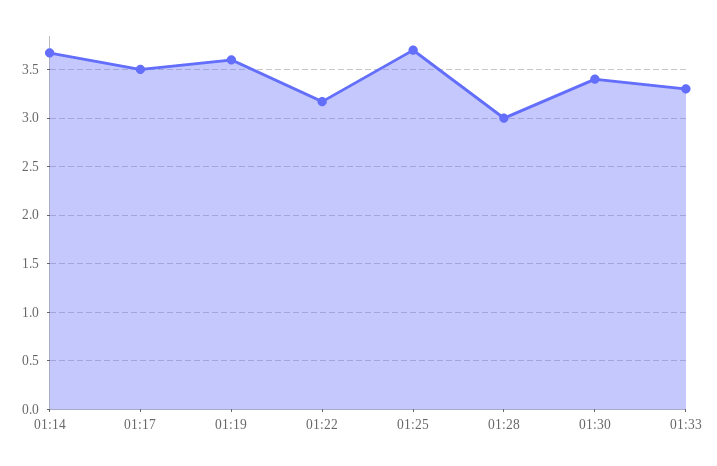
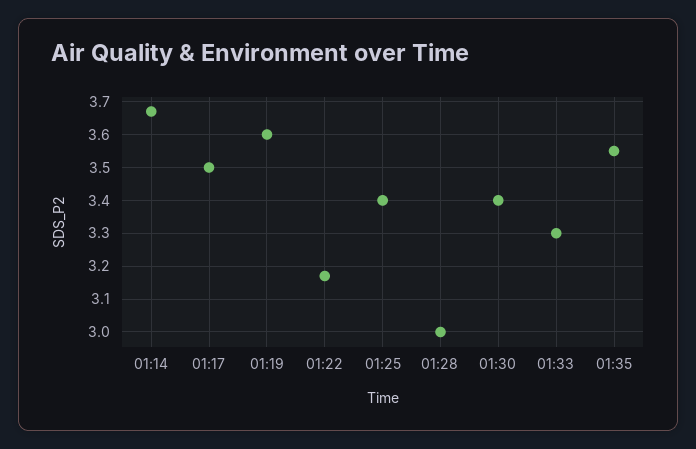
01:25: 3.7 -> 3.4
01:35: none -> 3.55

